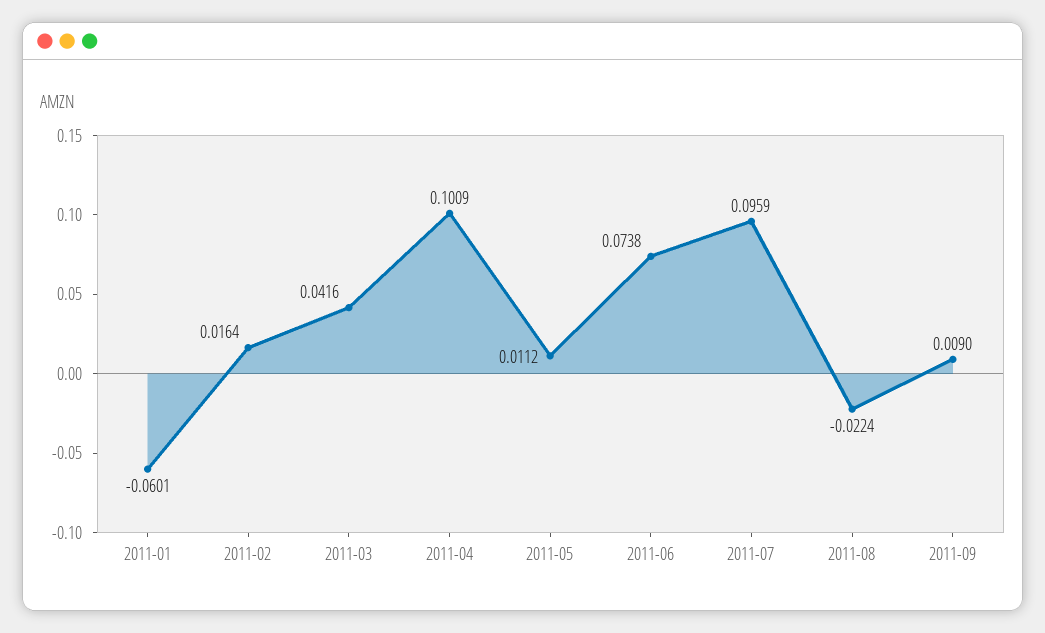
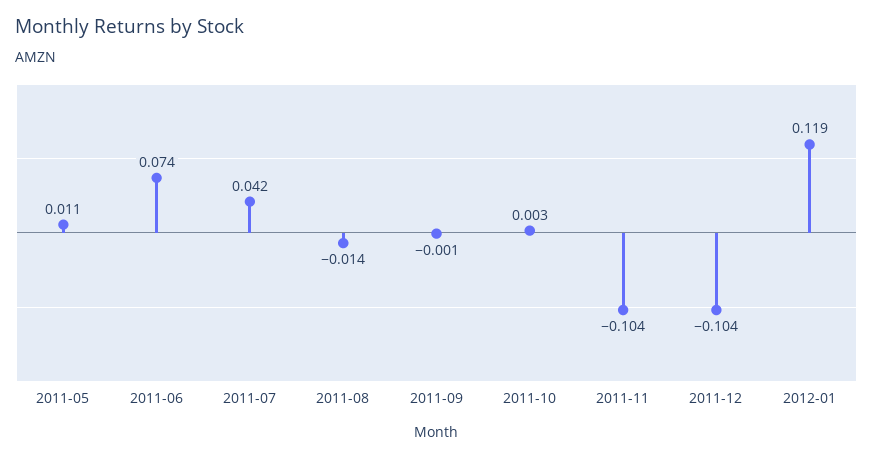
2011-01: -0.0601 -> none
2011-02: 0.0164 -> none
2011-03: 0.0416 -> none
2011-04: 0.1009 -> none
2011-07: 0.0959 -> 0.042
2011-08: -0.0224 -> -0.014
2011-09: 0.009 -> -0.001
2011-10: none -> 0.003
2011-11: none -> -0.104
2011-12: none -> -0.104
2012-01: none -> 0.119

